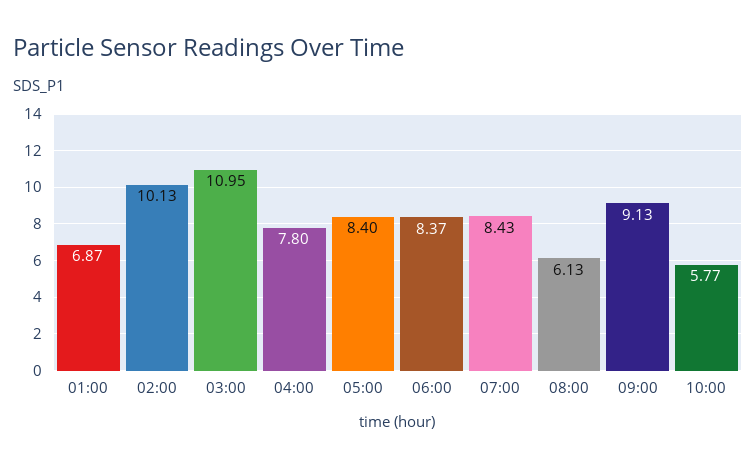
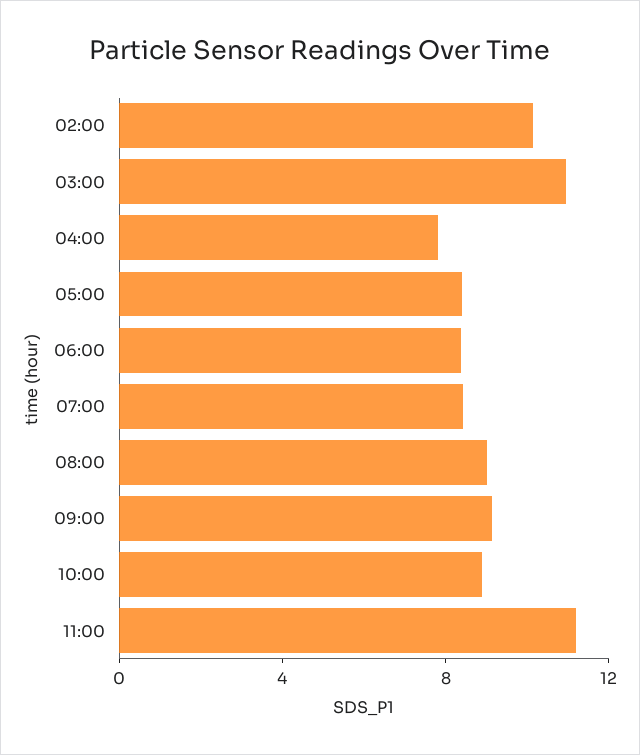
01:00: 6.87 -> none
08:00: 6.13 -> 9
10:00: 5.77 -> 9
11:00: none -> 11

